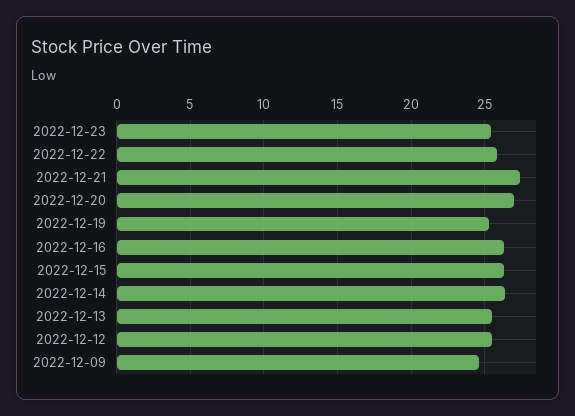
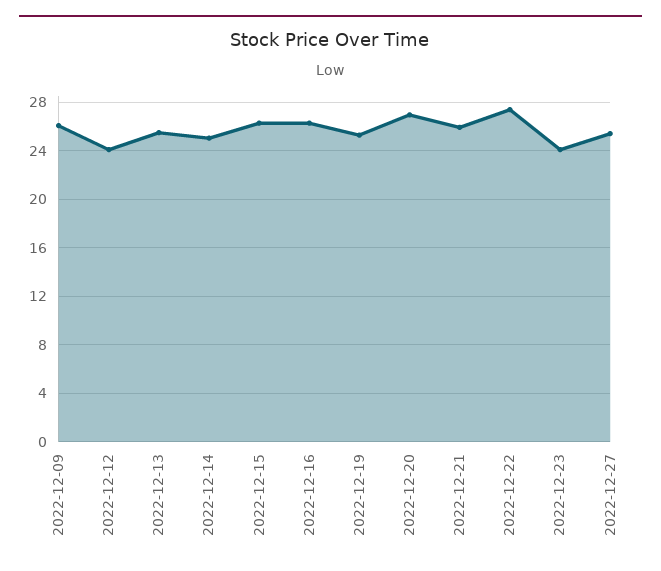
2022-12-23: 25.5 -> 24
2022-12-22: 26 -> 27.5
2022-12-21: 27.5 -> 26
2022-12-14: 26.5 -> 25
2022-12-12: 25.5 -> 24
2022-12-09: 24.5 -> 26
2022-12-27: none -> 25.5

